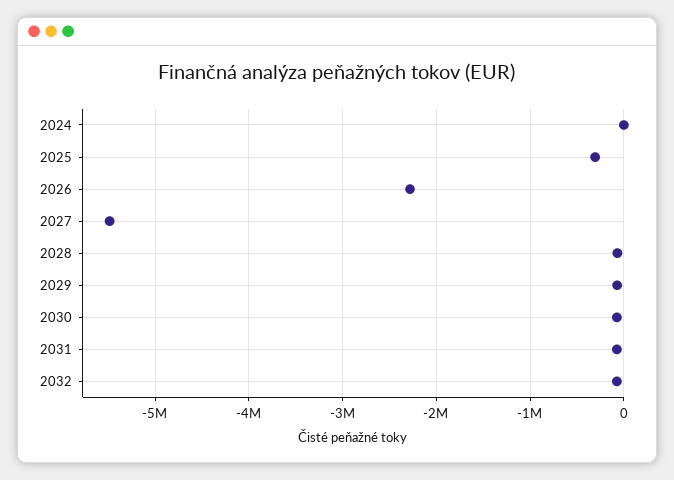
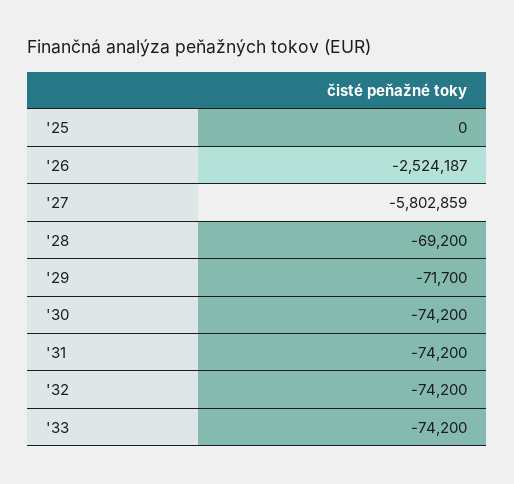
2024: 0 -> none
2025: -300000 -> 0
2026: -2300000 -> -2524187
2027: -5500000 -> -5802859
'33: none -> -74200

